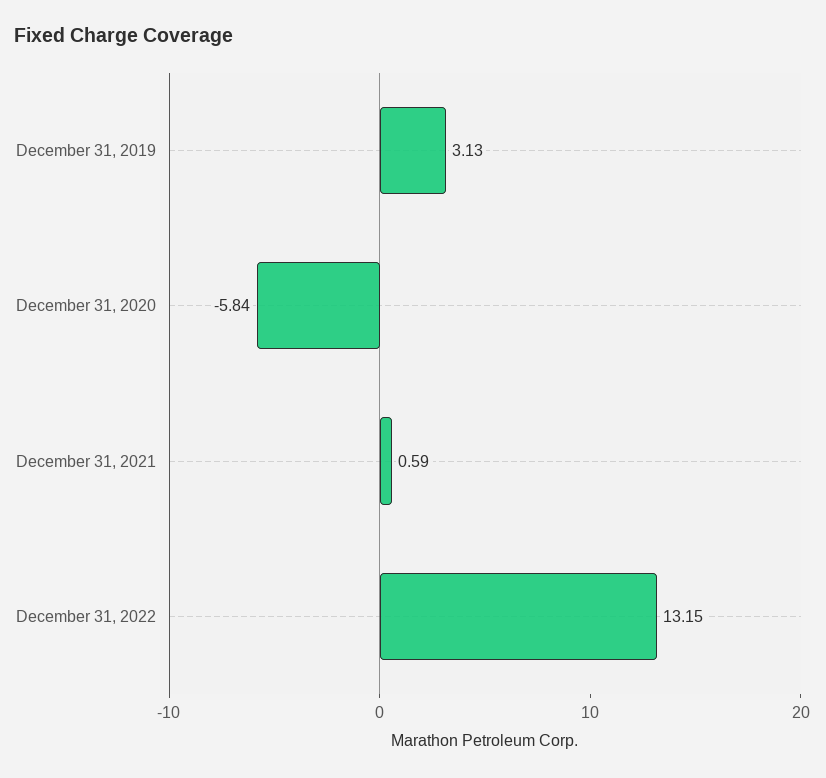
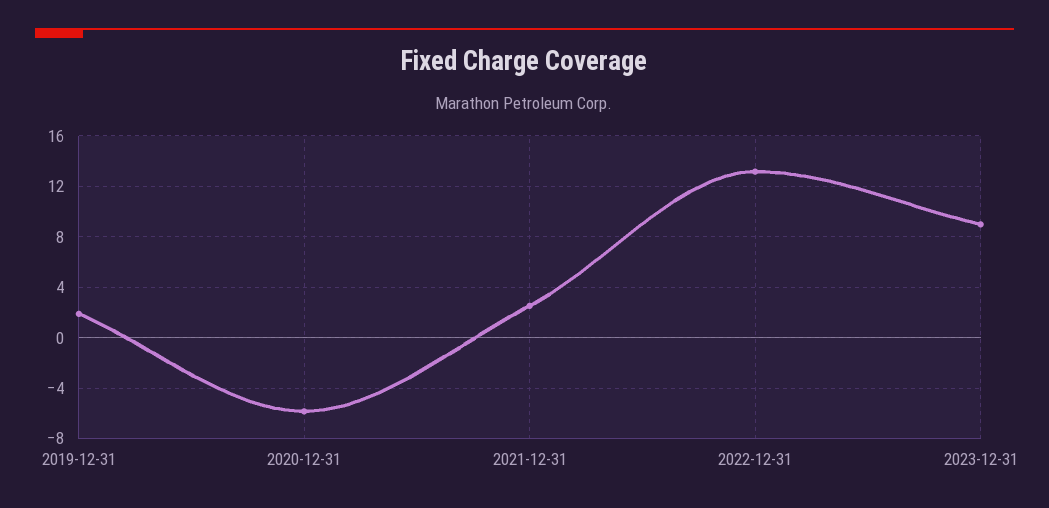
December 31, 2019: 3.13 -> 2
December 31, 2021: 0.59 -> 2.5
2023-12-31: none -> 9

